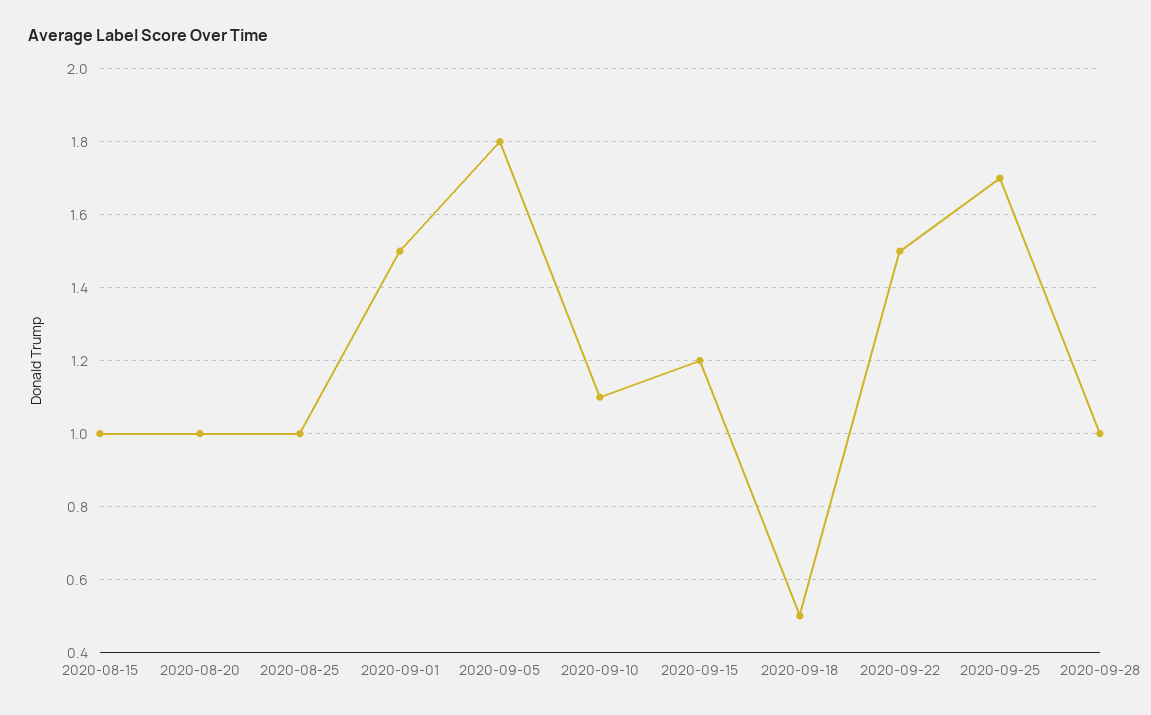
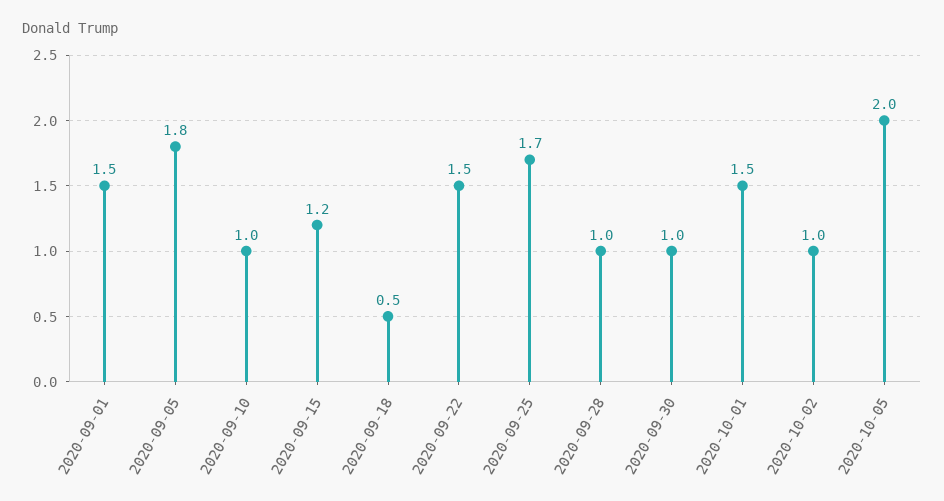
2020-08-15: 1 -> none
2020-08-20: 1 -> none
2020-08-25: 1 -> none
2020-09-10: 1.1 -> 1
2020-09-30: none -> 1
2020-10-01: none -> 1.5
2020-10-02: none -> 1
2020-10-05: none -> 2

